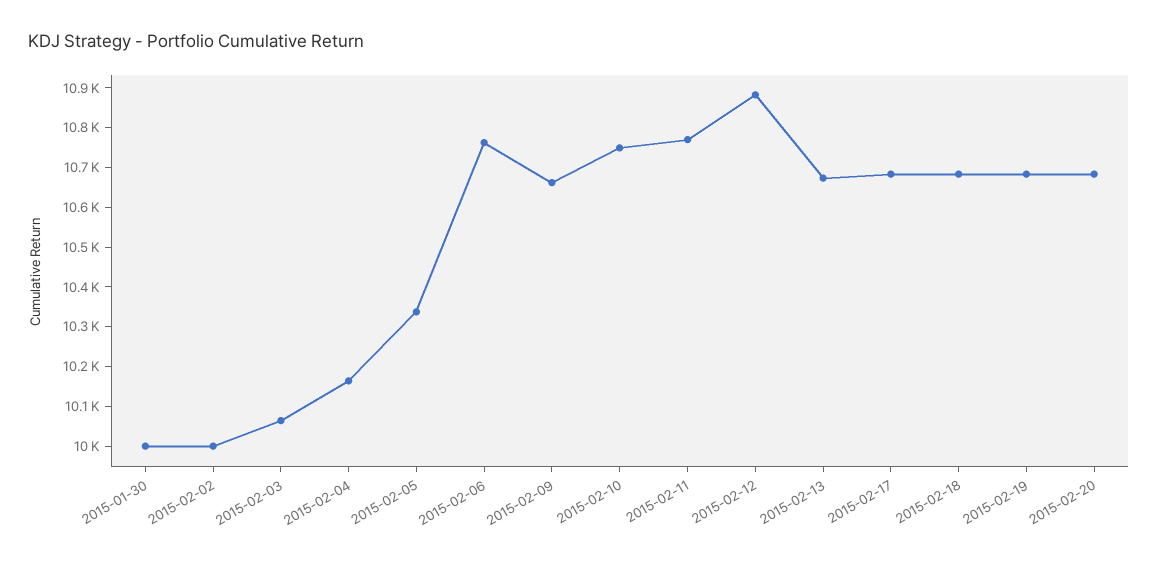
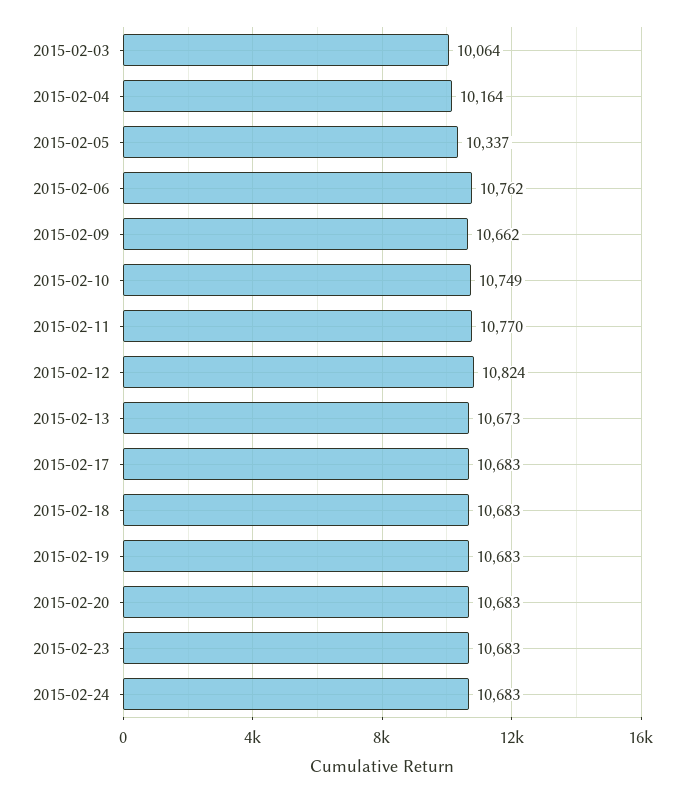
2015-01-30: 10000 -> none
2015-02-02: 10000 -> none
2015-02-12: 10875 -> 10824
2015-02-23: none -> 10683
2015-02-24: none -> 10683

